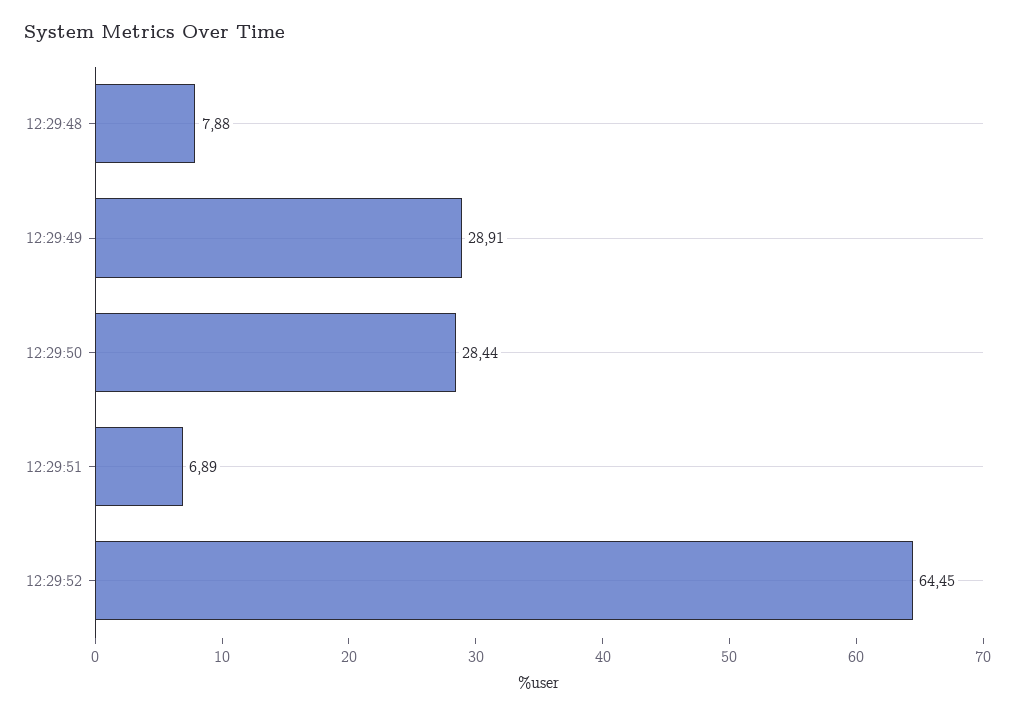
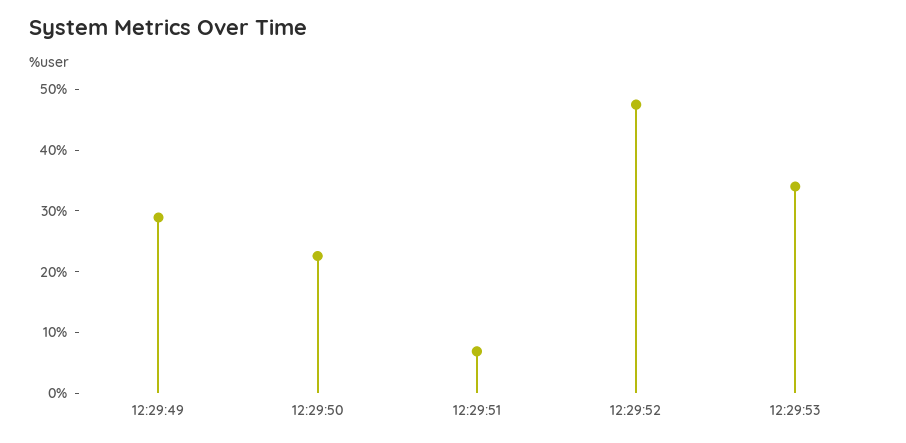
12:29:48: 7.88 -> none
12:29:50: 28.44 -> 22
12:29:52: 64.45 -> 48
12:29:53: none -> 34

